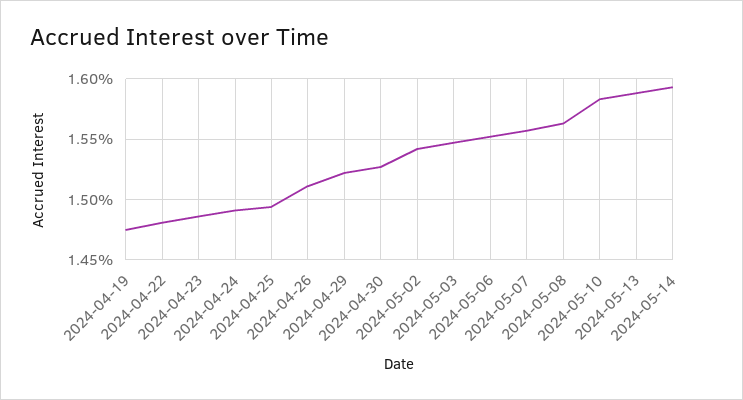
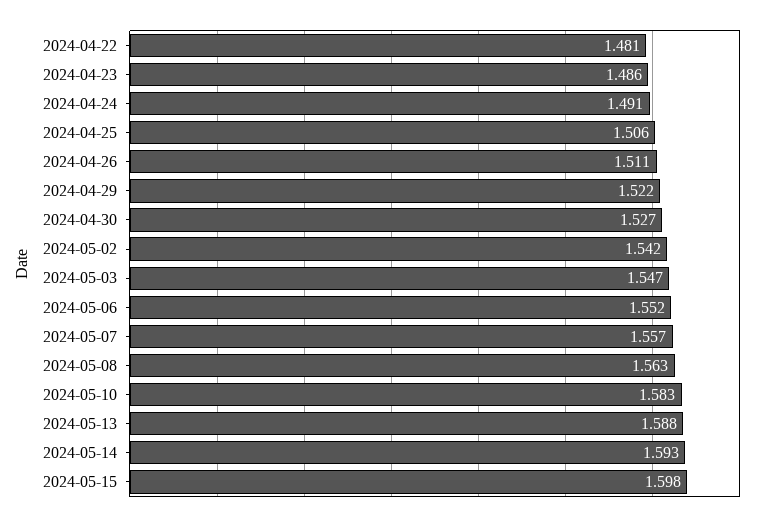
2024-04-19: 1.475 -> none
2024-04-25: 1.495 -> 1.506
2024-05-15: none -> 1.598

